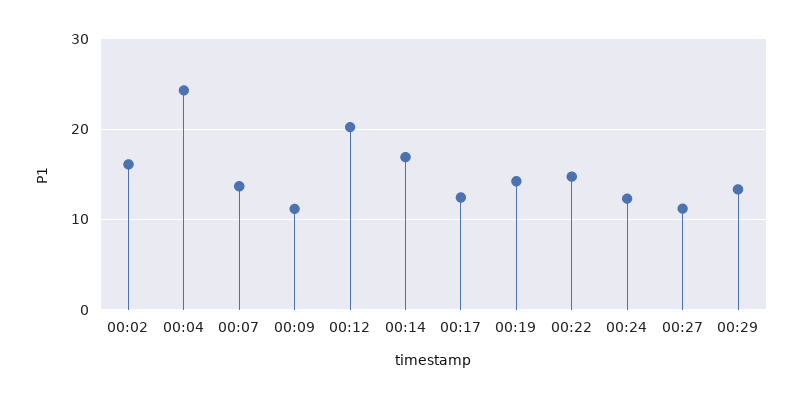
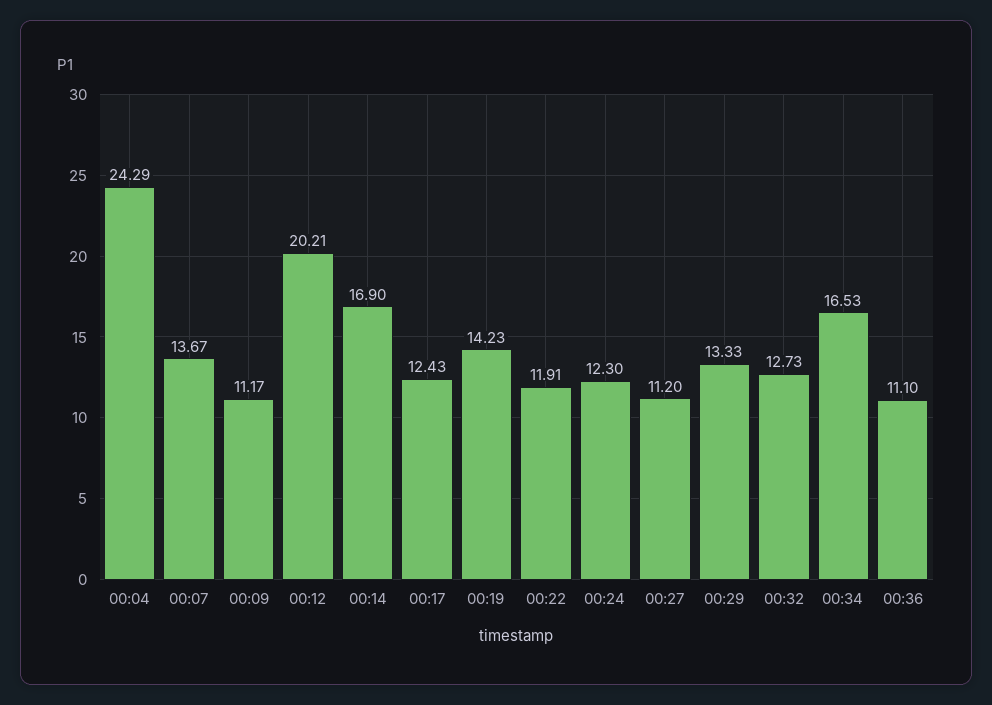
00:02: 16 -> none
00:22: 15 -> 11.91
00:32: none -> 12.73
00:34: none -> 16.53
00:36: none -> 11.1

